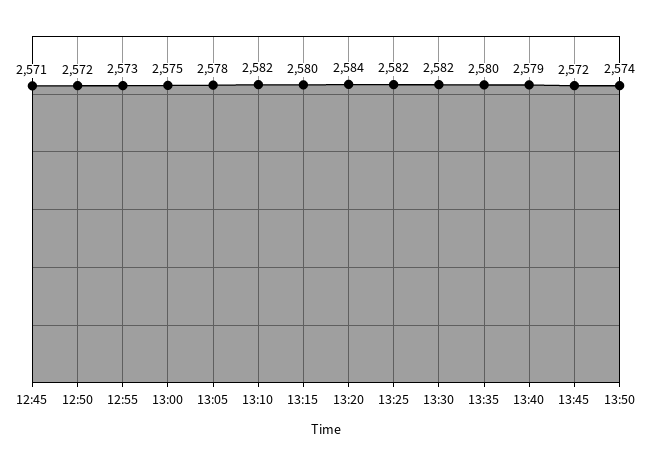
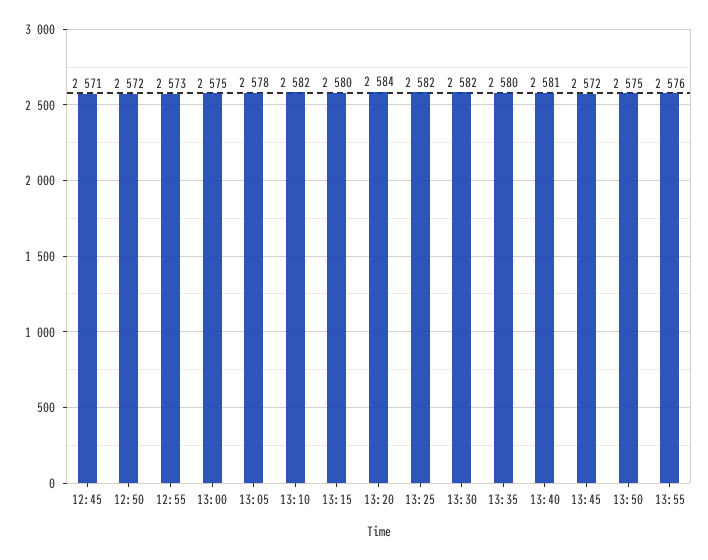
13:40: 2579 -> 2581
13:50: 2574 -> 2575
13:55: none -> 2576

